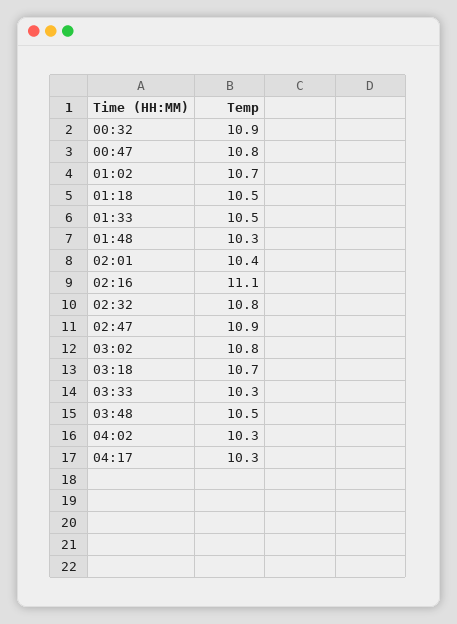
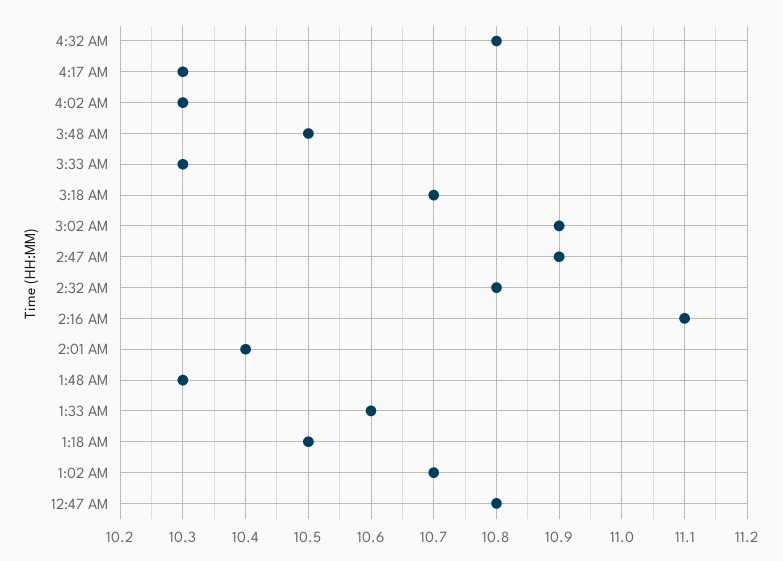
00:32: 10.9 -> none
01:33: 10.5 -> 10.6
03:02: 10.8 -> 10.9
4:32 AM: none -> 10.8

